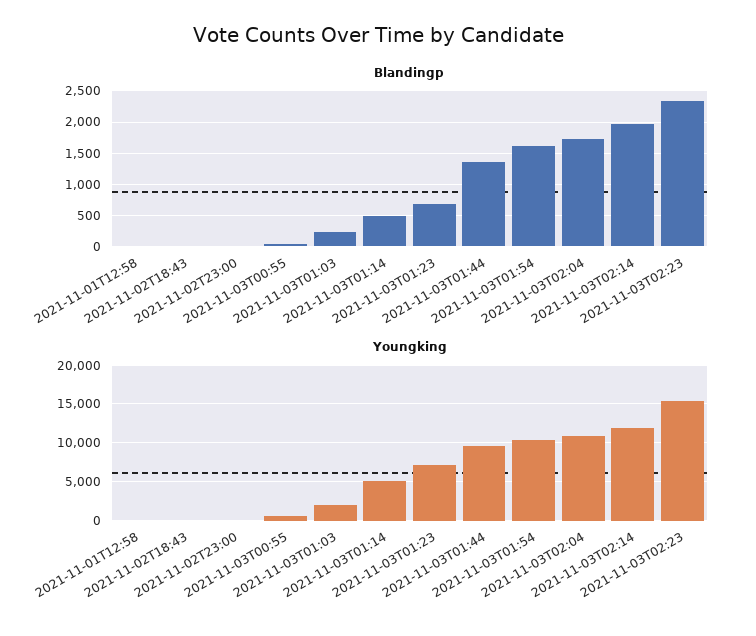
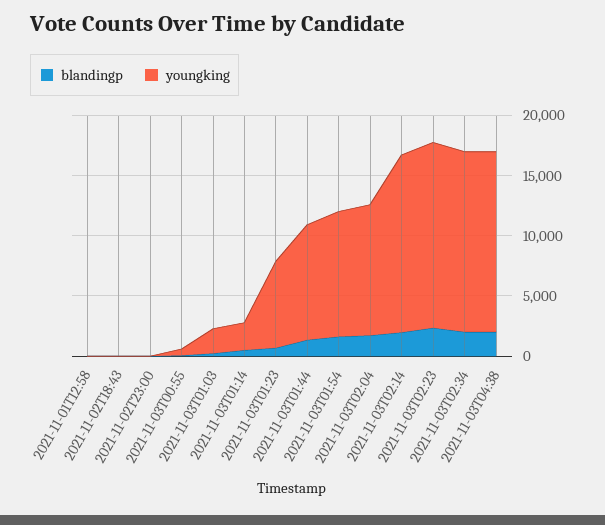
Youngking, 2021-11-03T01:14: 5000 -> 2000
Youngking, 2021-11-03T02:14: 12000 -> 15000
Blandingp, 2021-11-03T02:34: none -> 2000
Youngking, 2021-11-03T02:34: none -> 15000
Blandingp, 2021-11-03T04:38: none -> 2000
Youngking, 2021-11-03T04:38: none -> 15000

